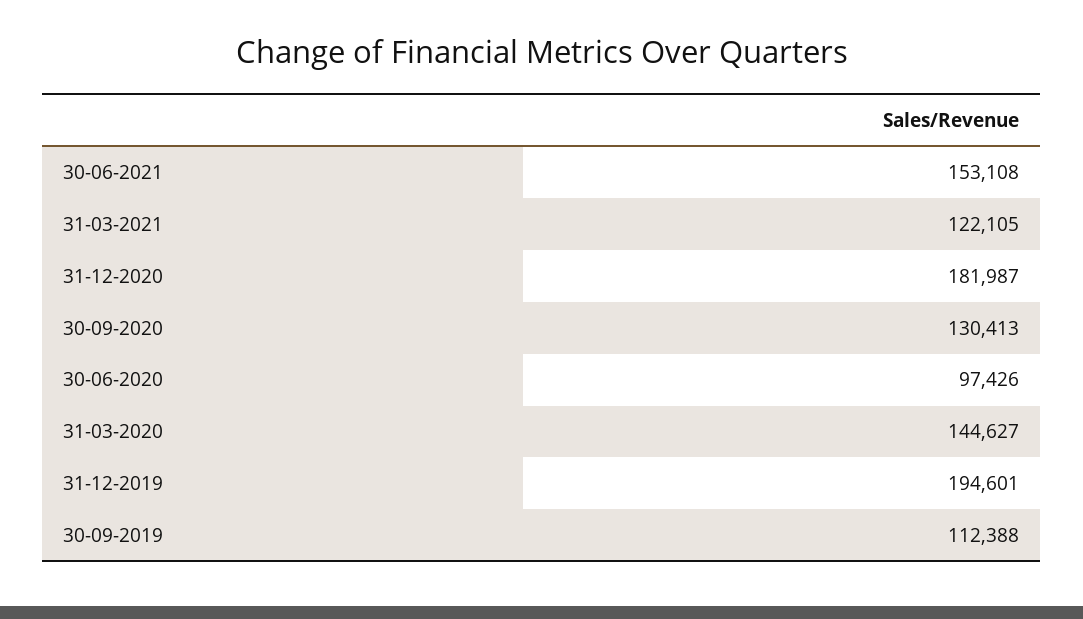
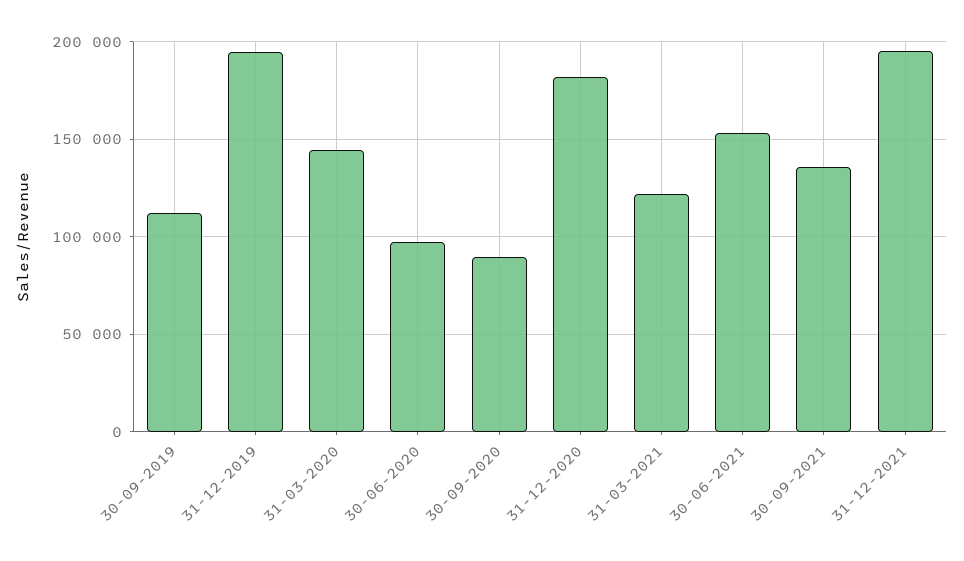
30-09-2020: 130413 -> 90000
30-09-2021: none -> 135000
31-12-2021: none -> 195000

